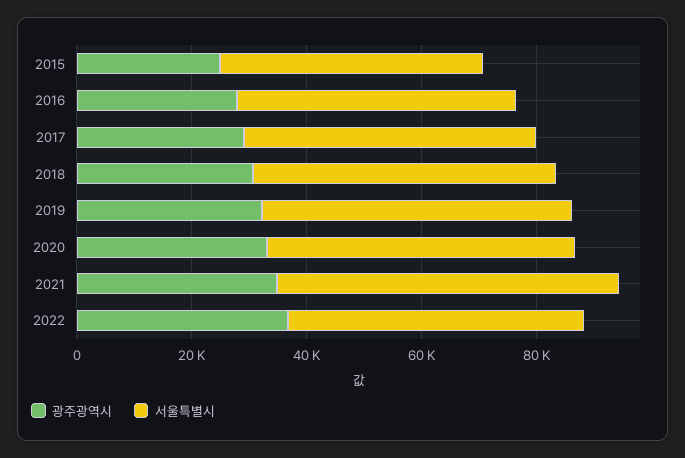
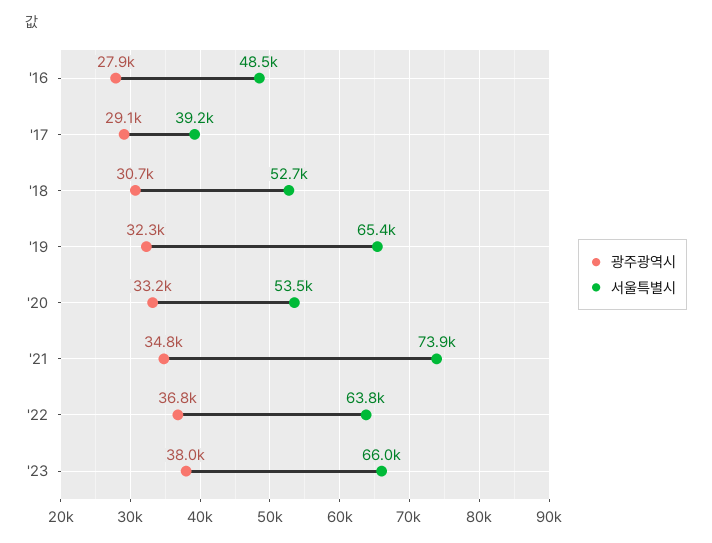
광주광역시, 2015: 25000 -> none
서울특별시, 2015: 45000 -> none
서울특별시, 2017: 50000 -> 39200
서울특별시, 2019: 55000 -> 65400
서울특별시, 2021: 60000 -> 73900
서울특별시, 2022: 50000 -> 63800
광주광역시, '23: none -> 38000
서울특별시, '23: none -> 66000

